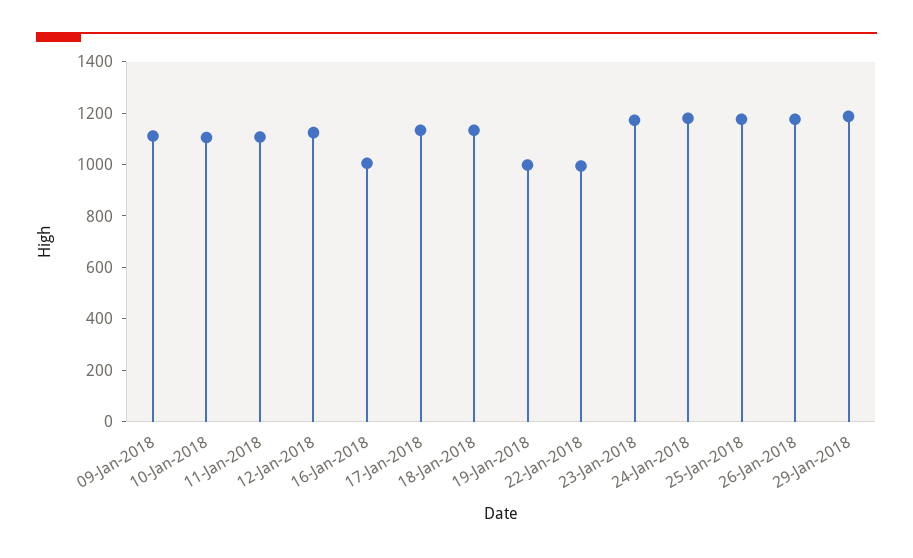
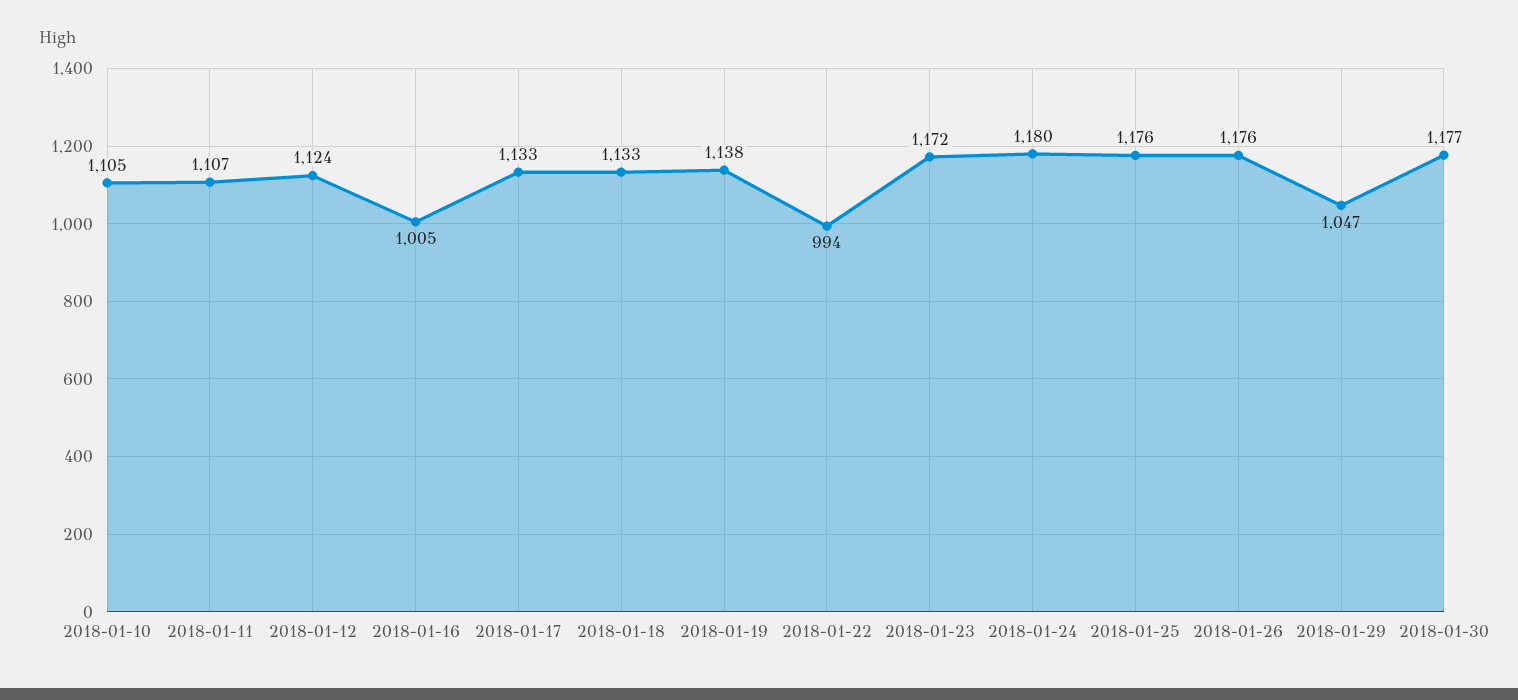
09-Jan-2018: 1100 -> none
19-Jan-2018: 1000 -> 1138
29-Jan-2018: 1200 -> 1047
2018-01-30: none -> 1177

